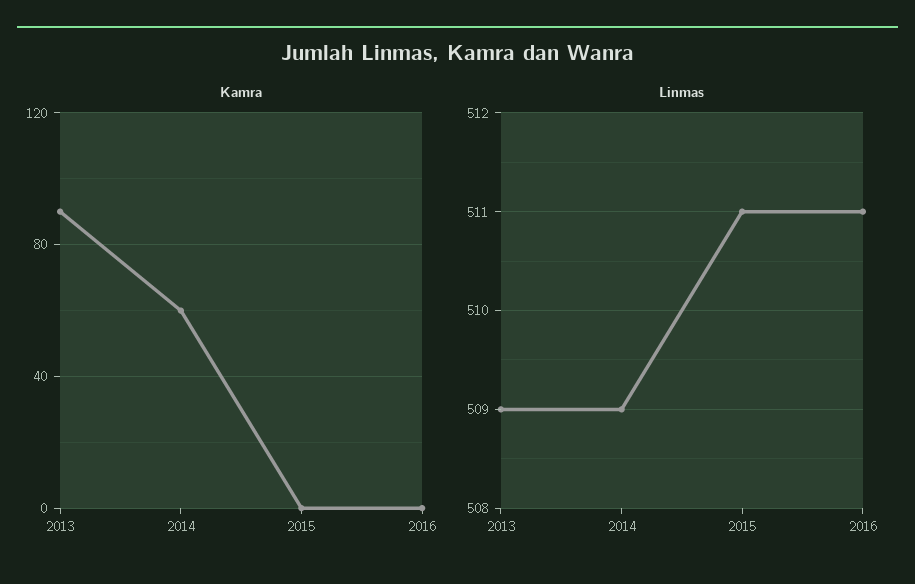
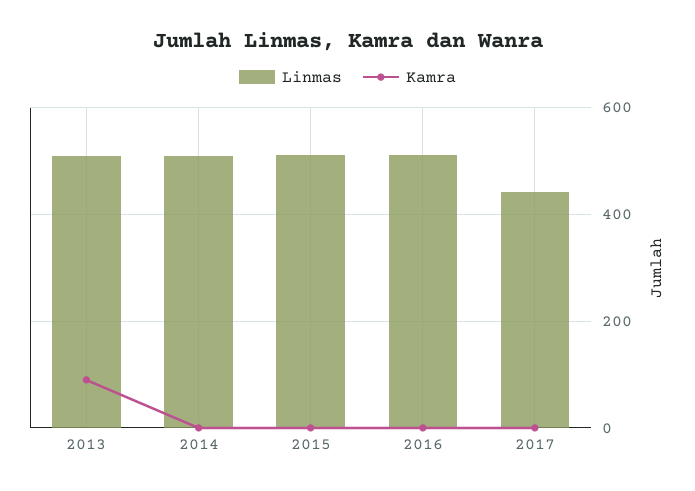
Kamra, 2014: 60 -> 0
Linmas, 2017: none -> 440
Kamra, 2017: none -> 0

